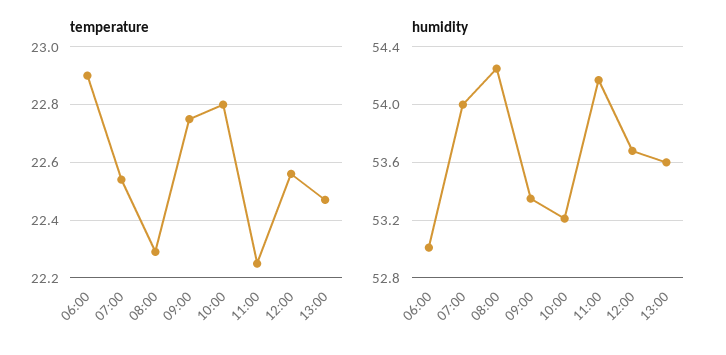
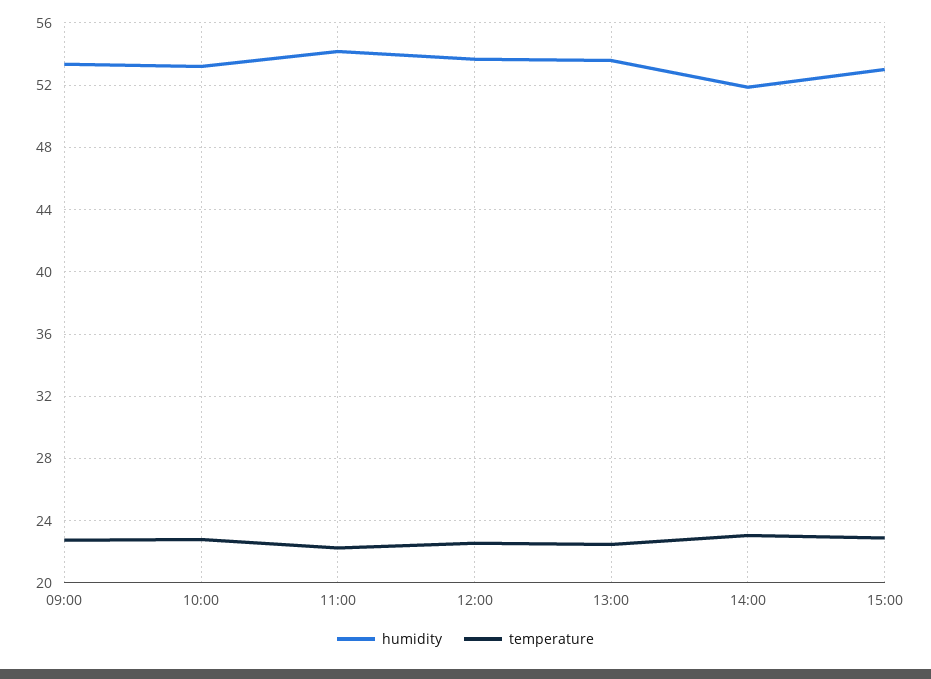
temperature, 06:00: 22.9 -> none
temperature, 07:00: 22.55 -> none
temperature, 08:00: 22.3 -> none
humidity, 06:00: 53 -> none
humidity, 07:00: 54 -> none
humidity, 08:00: 54.25 -> none
humidity, 14:00: none -> 52
temperature, 14:00: none -> 23
humidity, 15:00: none -> 53
temperature, 15:00: none -> 23

